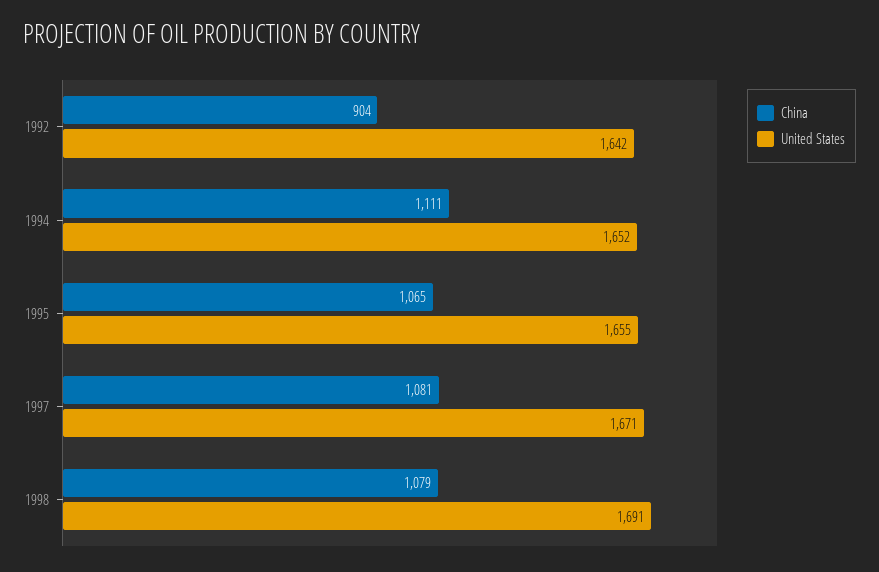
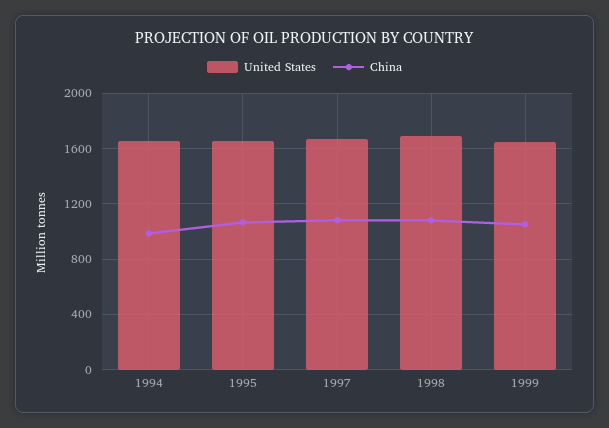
China, 1992: 904 -> none
United States, 1992: 1642 -> none
China, 1994: 1111 -> 1000
United States, 1999: none -> 1650
China, 1999: none -> 1050

